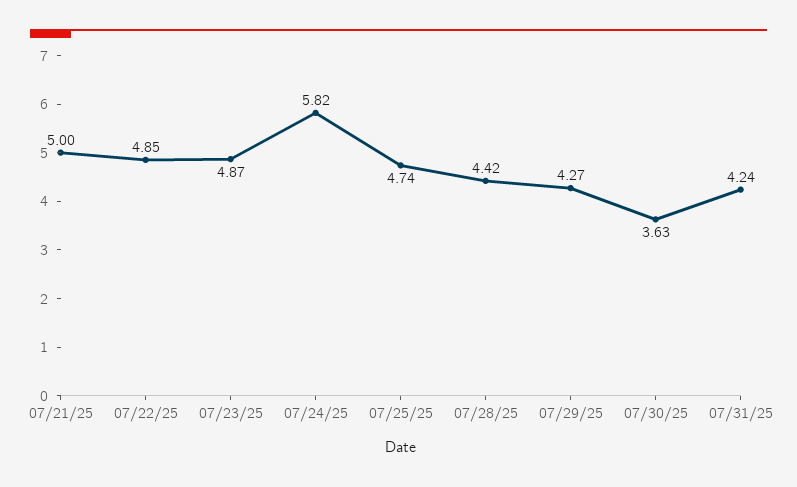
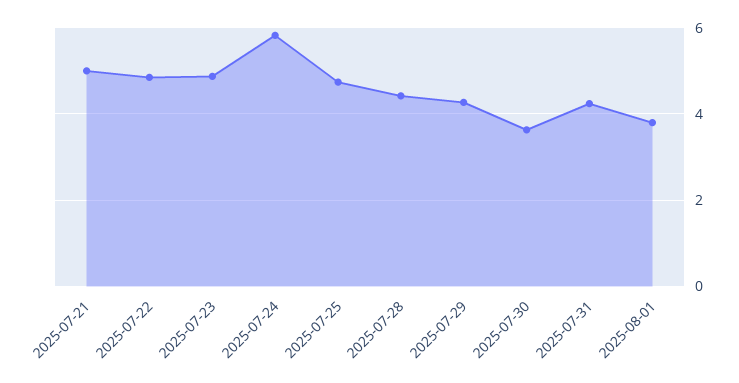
2025-08-01: none -> 3.8

